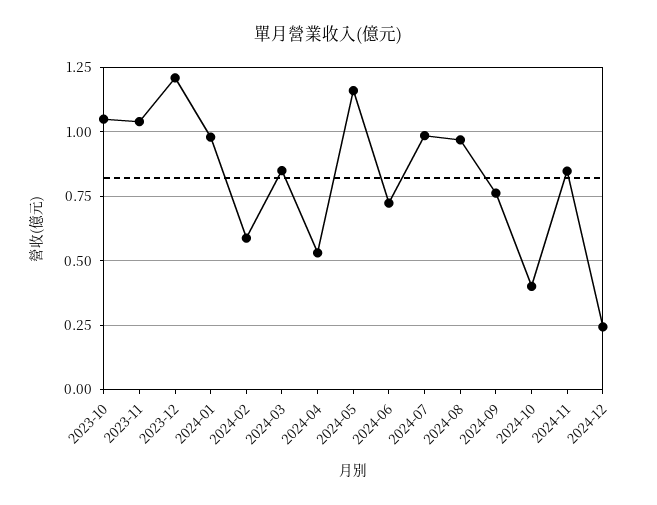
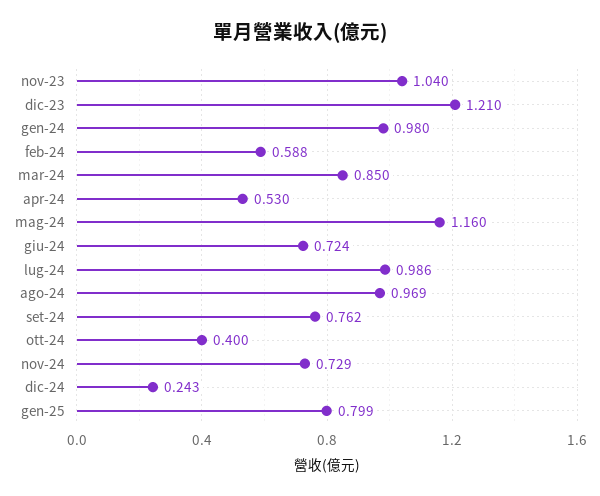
2023-10: 1.05 -> none
2024-11: 0.85 -> 0.729
gen-25: none -> 0.799

